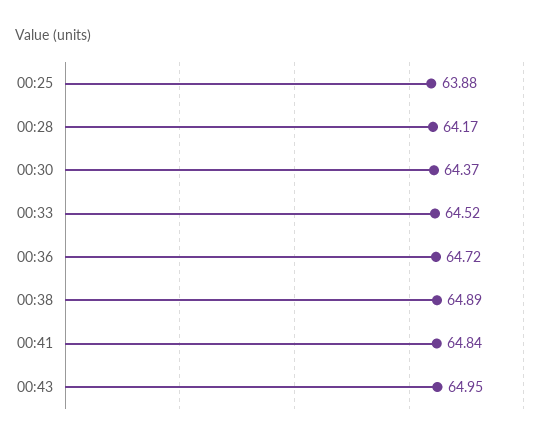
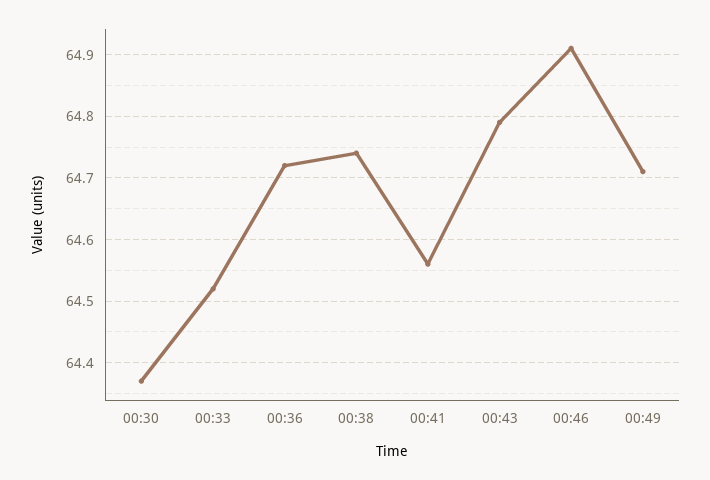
00:25: 63.88 -> none
00:28: 64.17 -> none
00:38: 64.89 -> 64.74
00:41: 64.84 -> 64.56
00:43: 64.95 -> 64.79
00:46: none -> 64.91
00:49: none -> 64.71

